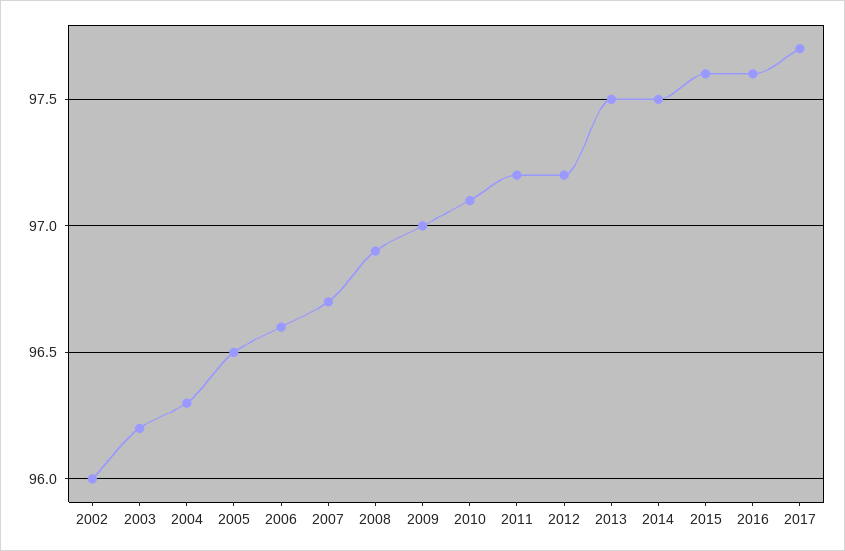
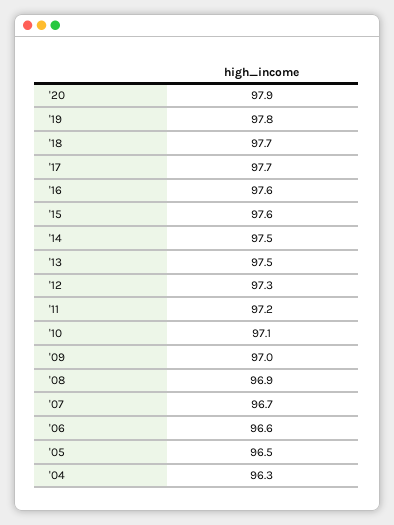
2002: 96 -> none
2003: 96.2 -> none
2012: 97.2 -> 97.3
'20: none -> 97.9
'19: none -> 97.8
'18: none -> 97.7

